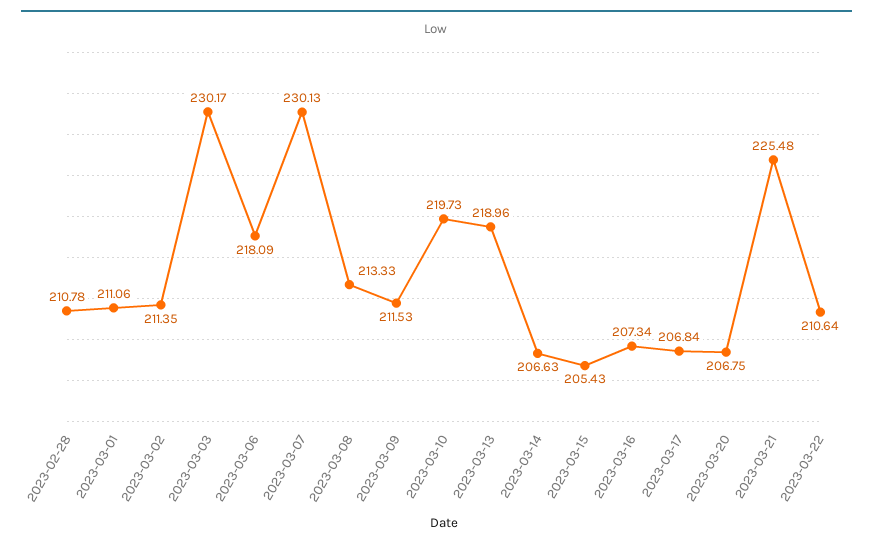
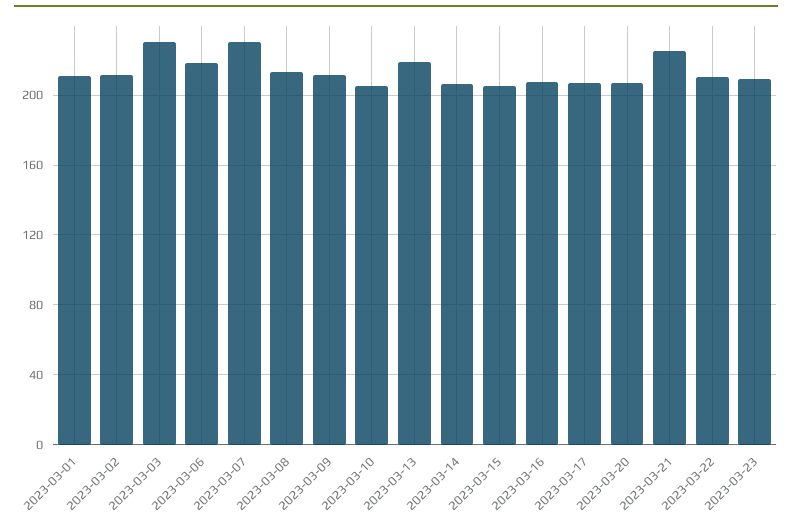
2023-02-28: 210.78 -> none
2023-03-10: 219.73 -> 205
2023-03-23: none -> 210

